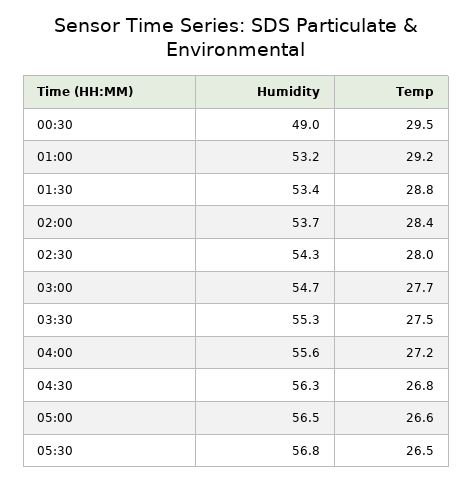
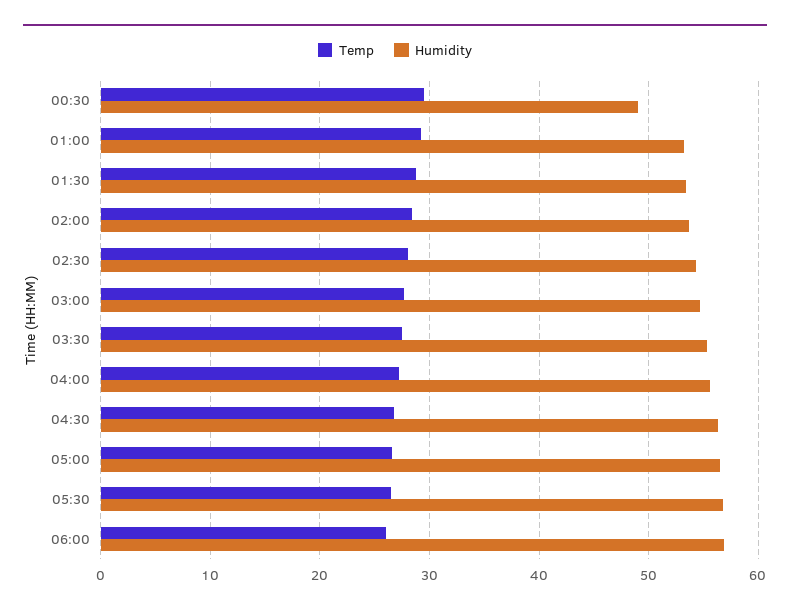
Temp, 06:00: none -> 26
Humidity, 06:00: none -> 57

